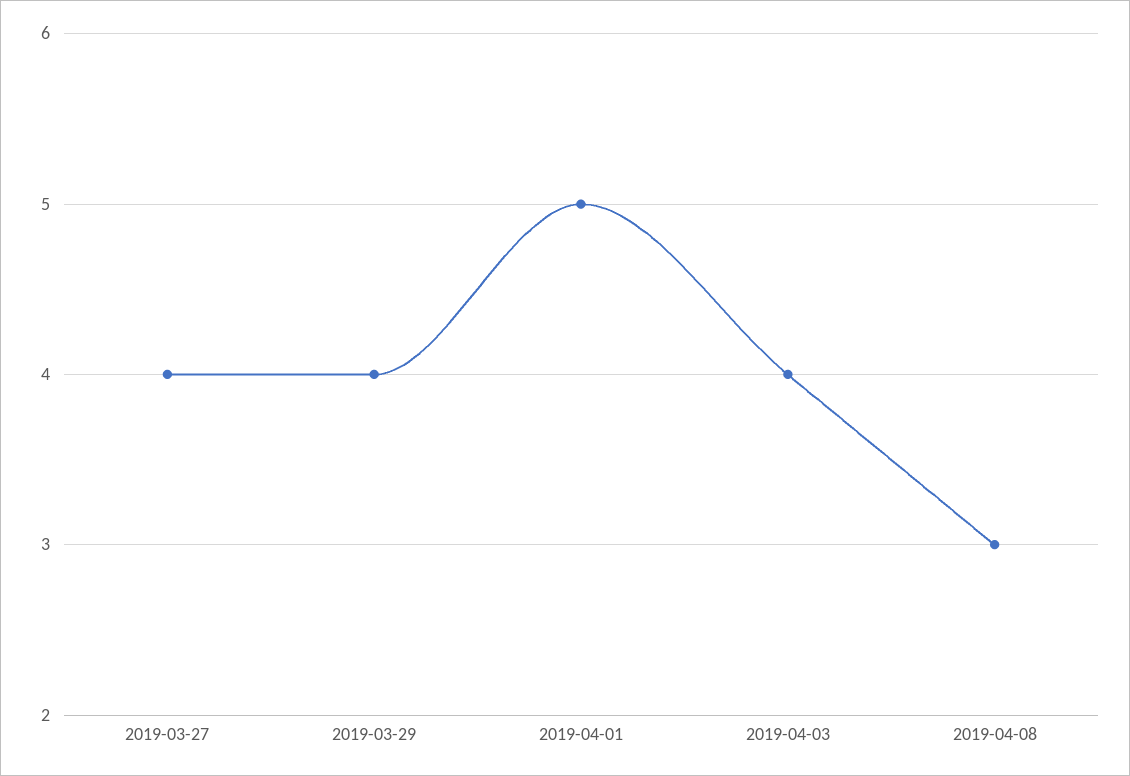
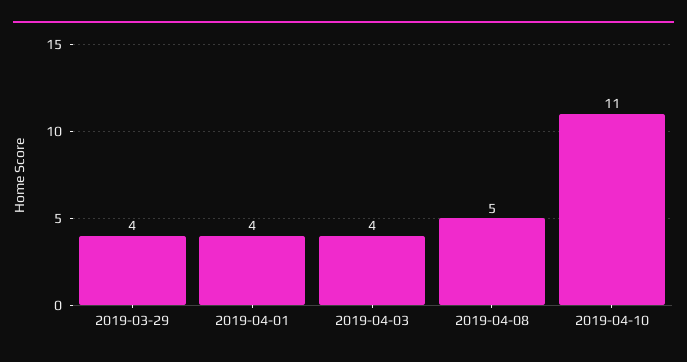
2019-03-27: 4 -> none
2019-04-01: 5 -> 4
2019-04-08: 3 -> 5
2019-04-10: none -> 11

